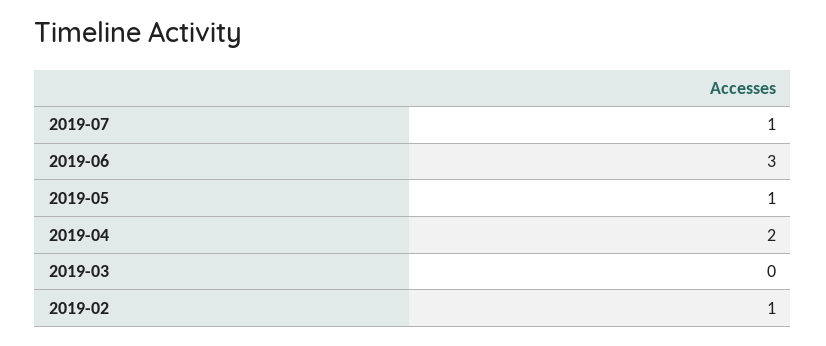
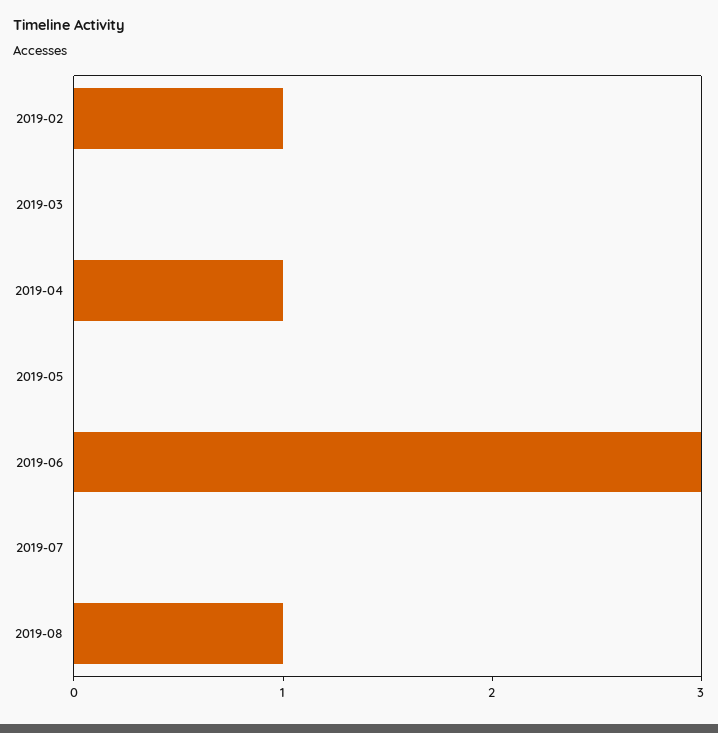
2019-07: 1 -> 0
2019-05: 1 -> 0
2019-04: 2 -> 1
2019-08: none -> 1

